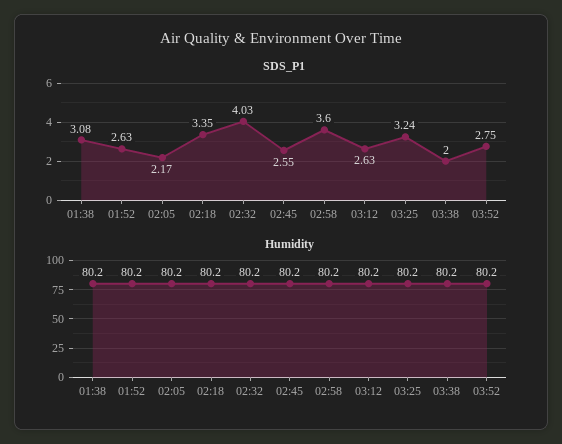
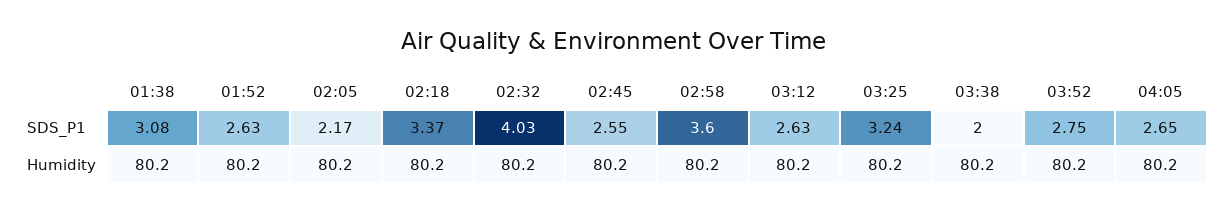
SDS_P1, 02:18: 3.35 -> 3.37
SDS_P1, 04:05: none -> 2.65
Humidity, 04:05: none -> 80.2

